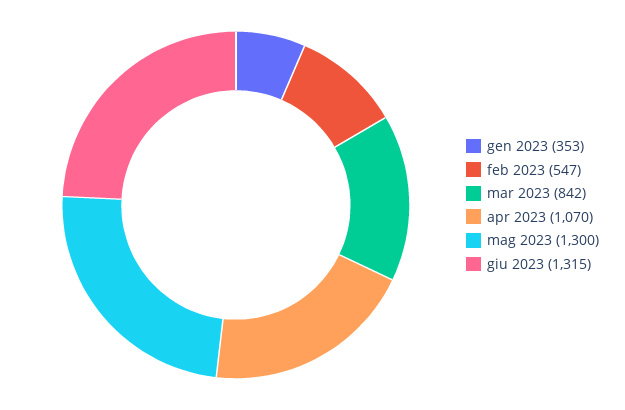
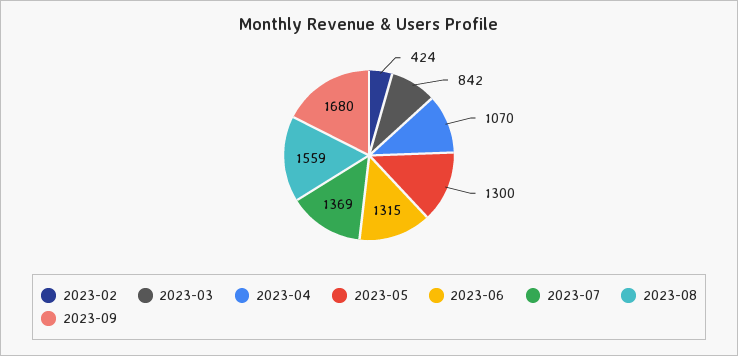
gen 2023: 353 -> none
feb 2023: 547 -> 424
2023-07: none -> 1369
2023-08: none -> 1559
2023-09: none -> 1680

